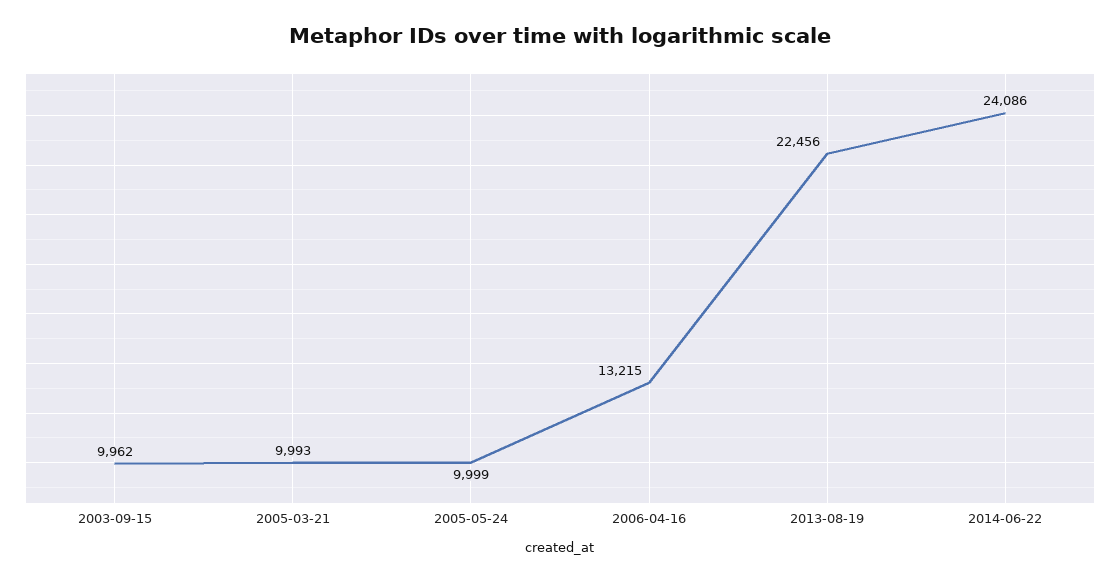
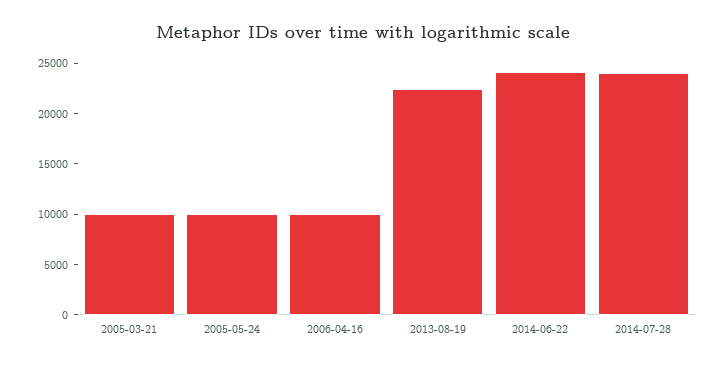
2003-09-15: 9962 -> none
2006-04-16: 13215 -> 10000
2014-07-28: none -> 24000

